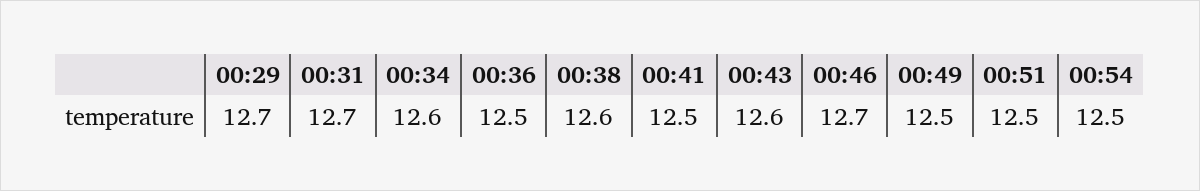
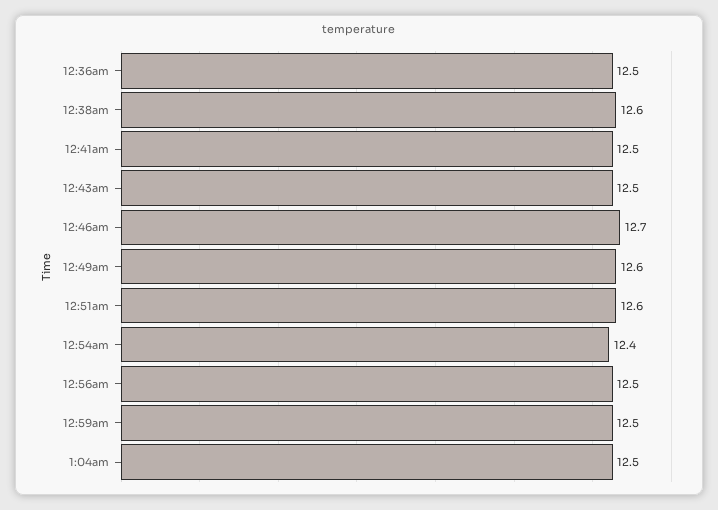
00:29: 12.7 -> none
00:31: 12.7 -> none
00:34: 12.6 -> none
00:43: 12.6 -> 12.5
00:49: 12.5 -> 12.6
00:51: 12.5 -> 12.6
00:54: 12.5 -> 12.4
12:56am: none -> 12.5
12:59am: none -> 12.5
1:04am: none -> 12.5

